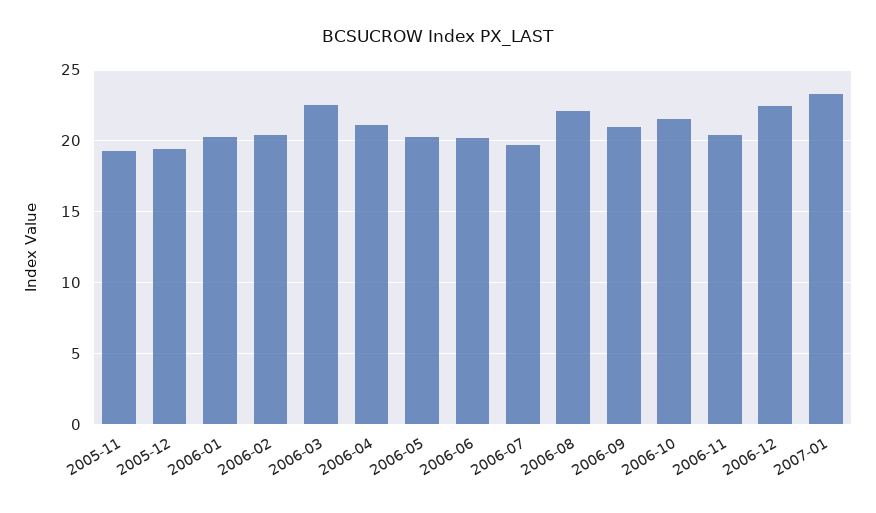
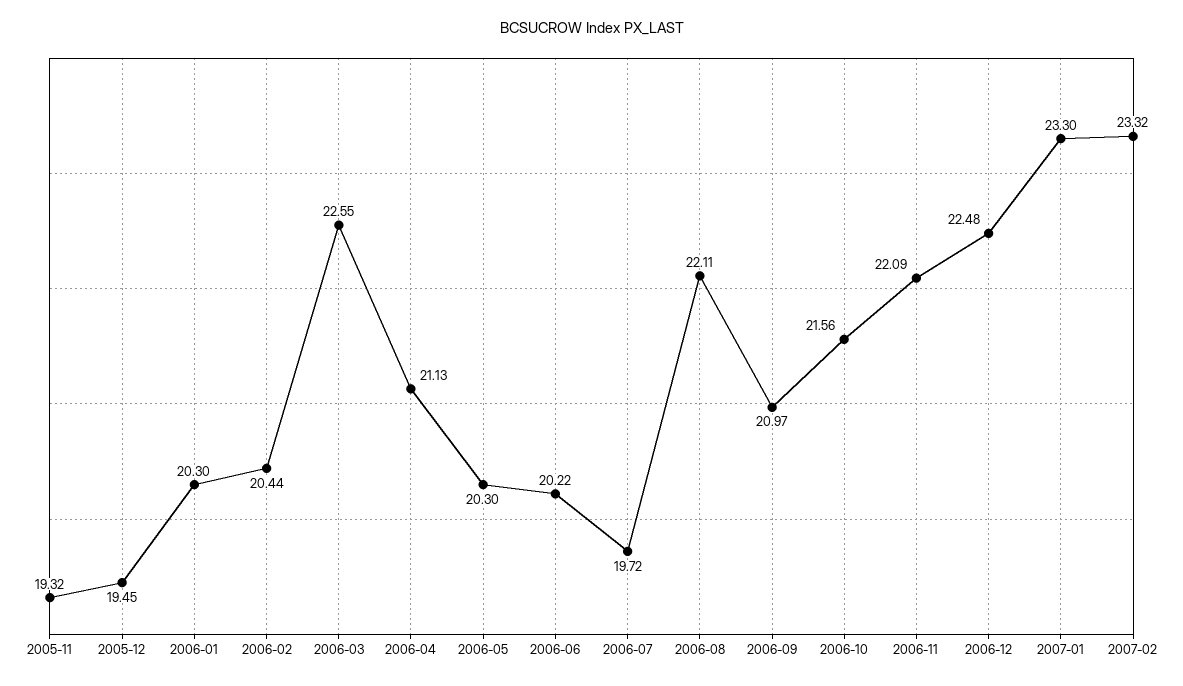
2006-11: 20.5 -> 22.09
2007-02: none -> 23.32

